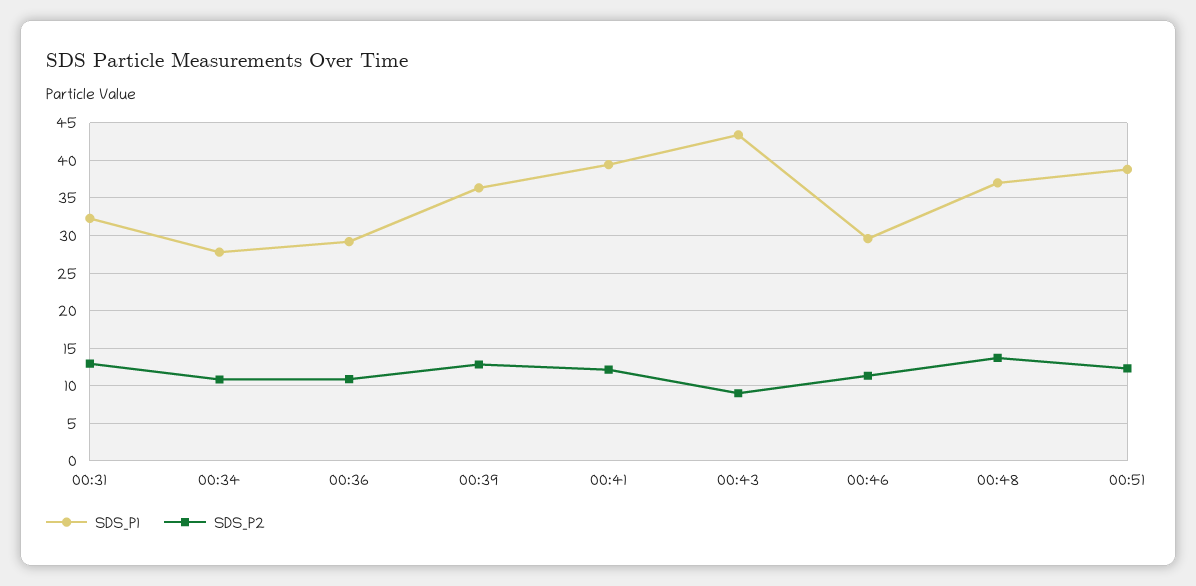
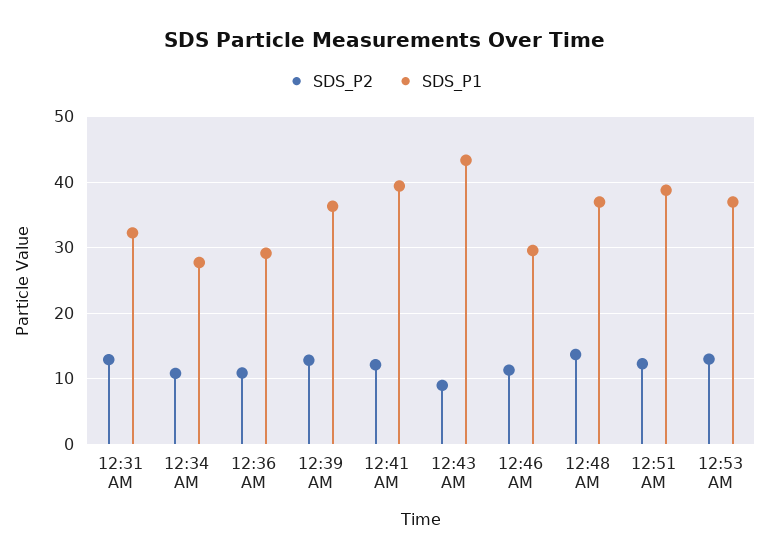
SDS_P2, 12:53 AM: none -> 13
SDS_P1, 12:53 AM: none -> 37

